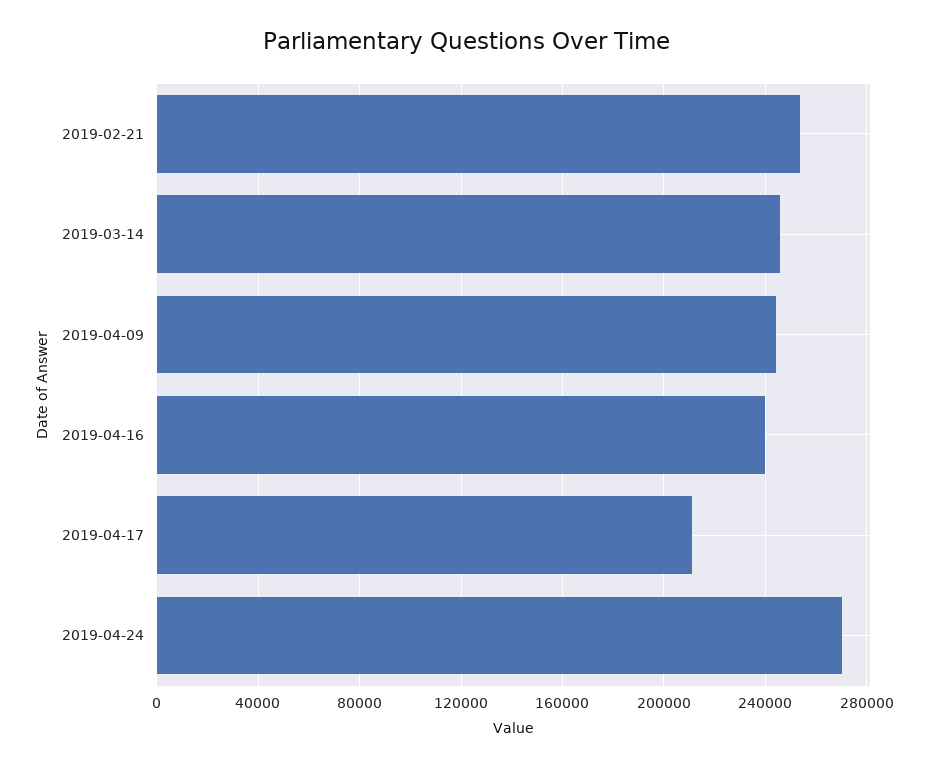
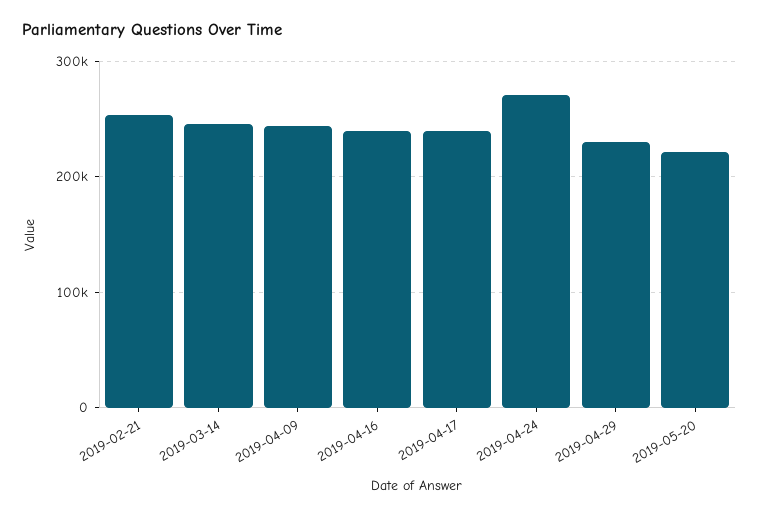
2019-04-17: 210000 -> 240000
2019-04-29: none -> 230000
2019-05-20: none -> 220000

